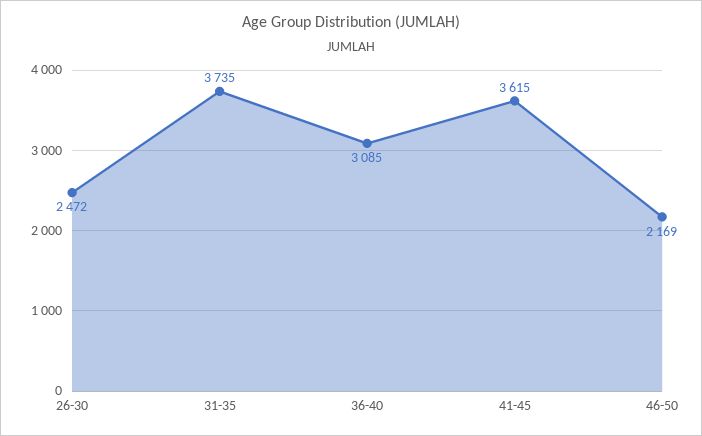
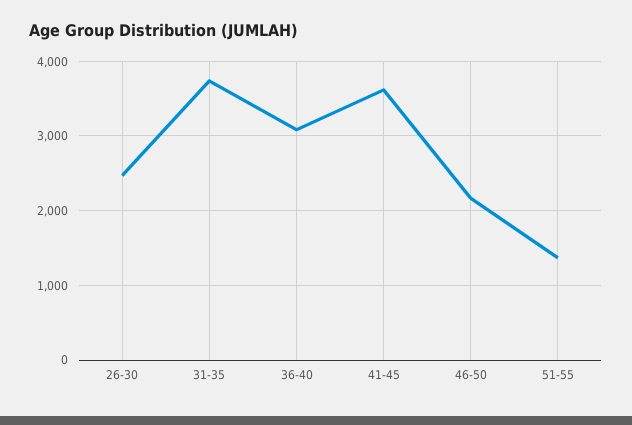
51-55: none -> 1400

